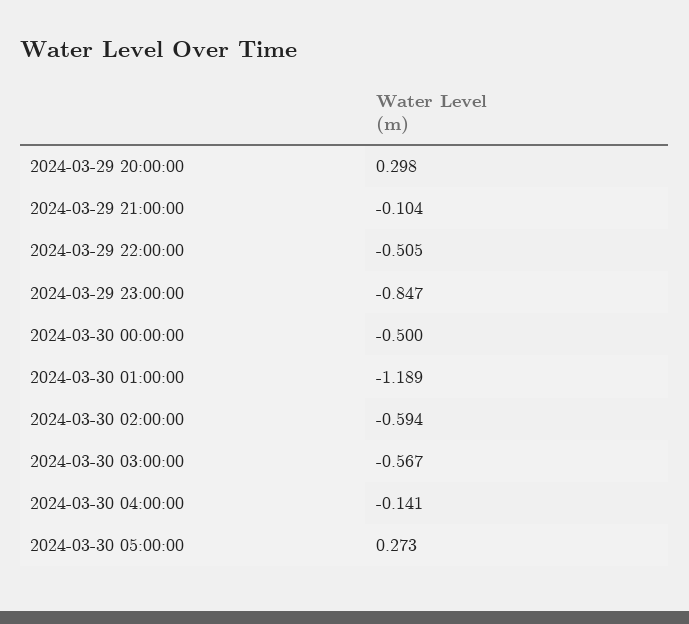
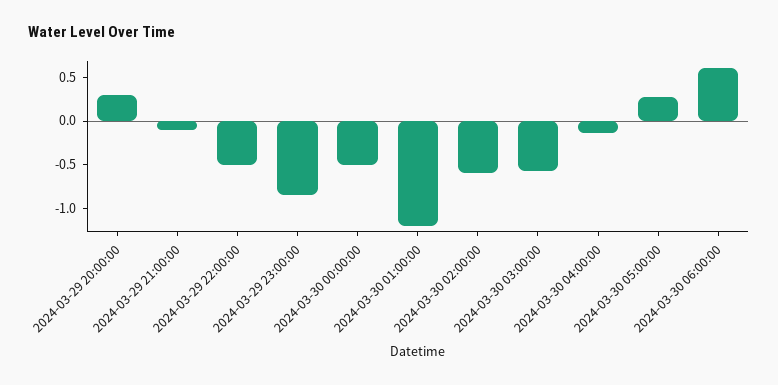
2024-03-30 06:00:00: none -> 0.6

